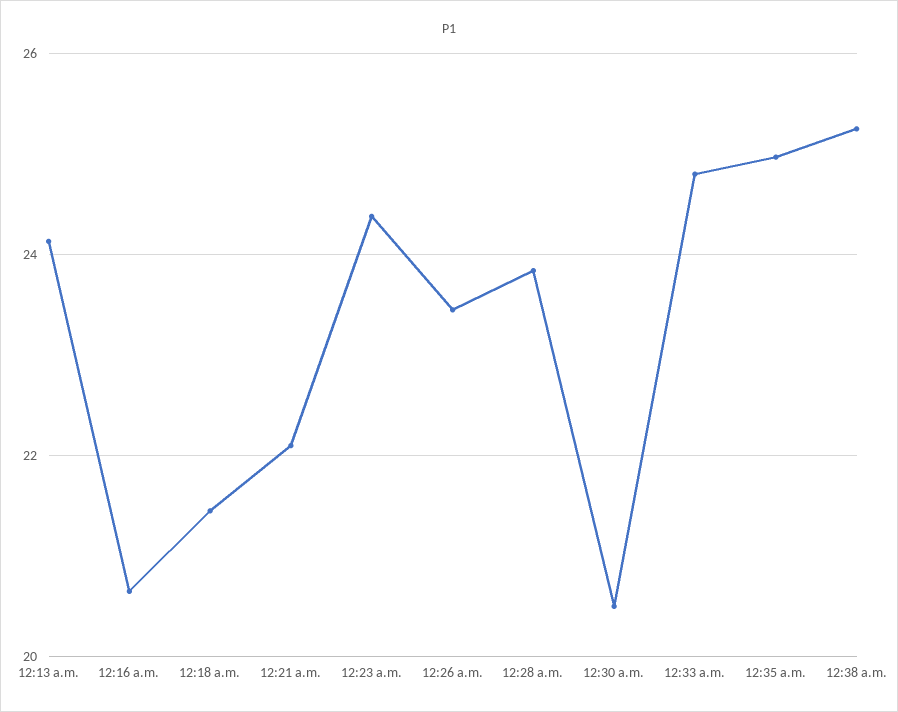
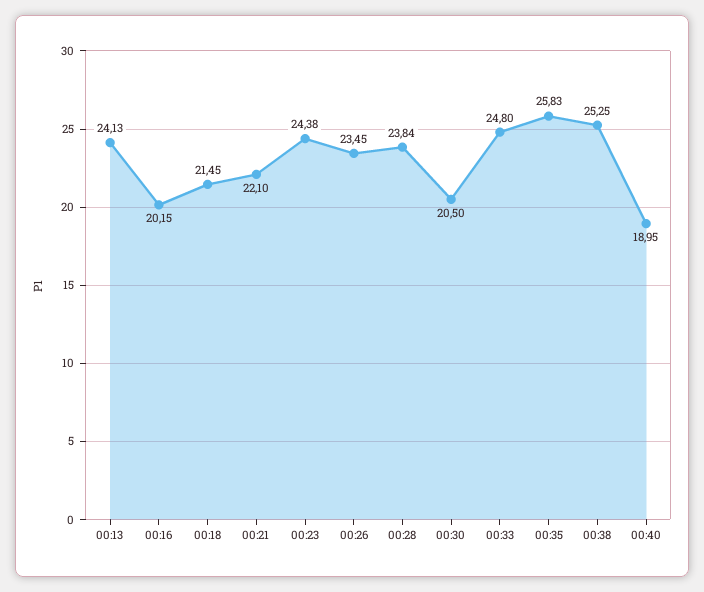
12:16 a.m.: 20.6 -> 20.15
12:35 a.m.: 25 -> 25.83
00:40: none -> 18.95

